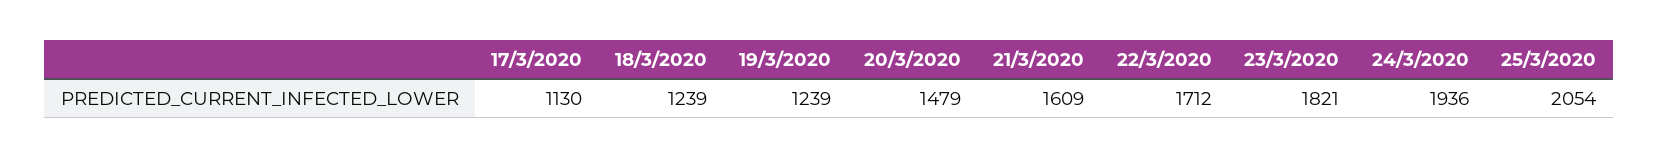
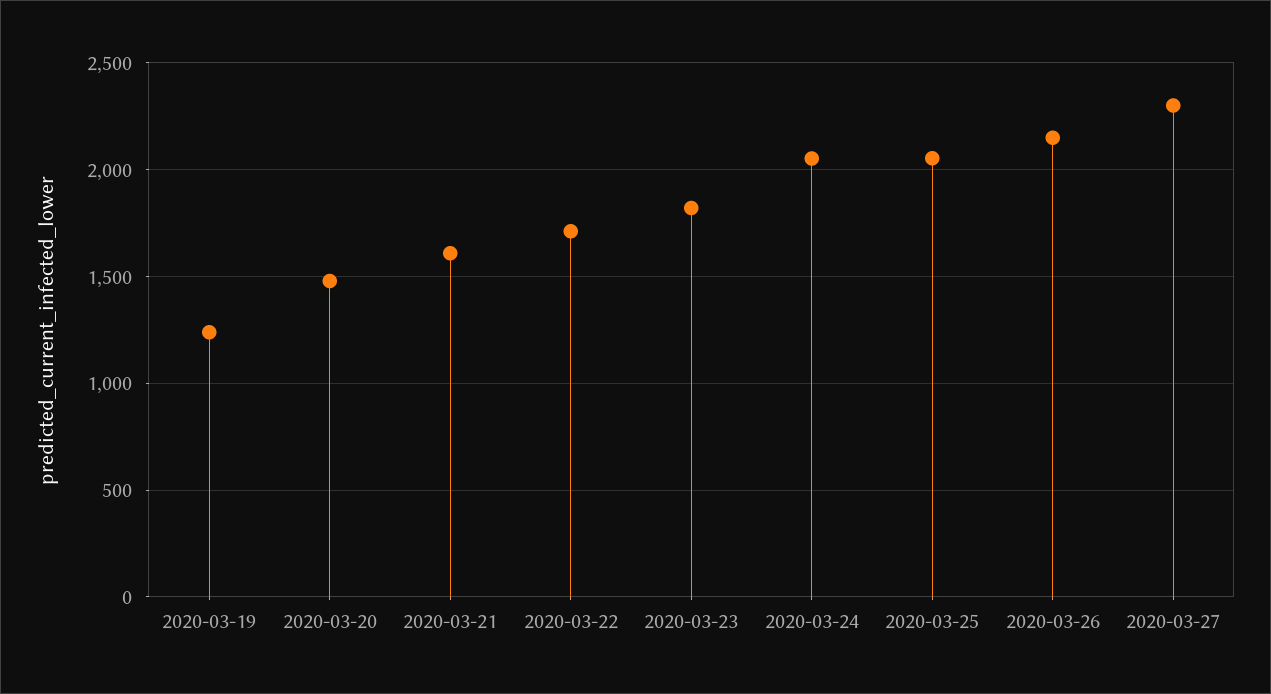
17/3/2020: 1130 -> none
18/3/2020: 1239 -> none
24/3/2020: 1936 -> 2050
2020-03-26: none -> 2150
2020-03-27: none -> 2300

